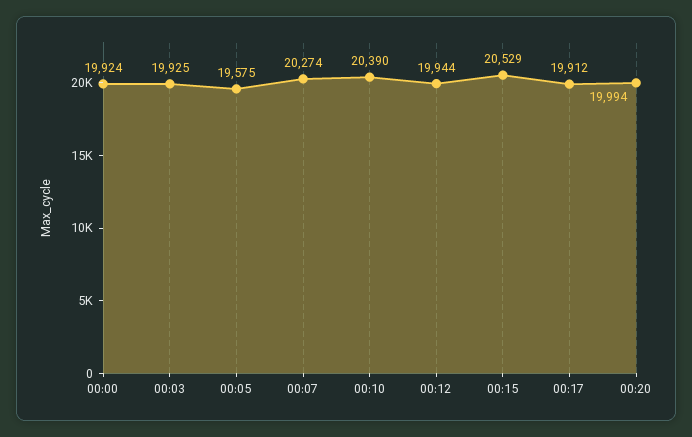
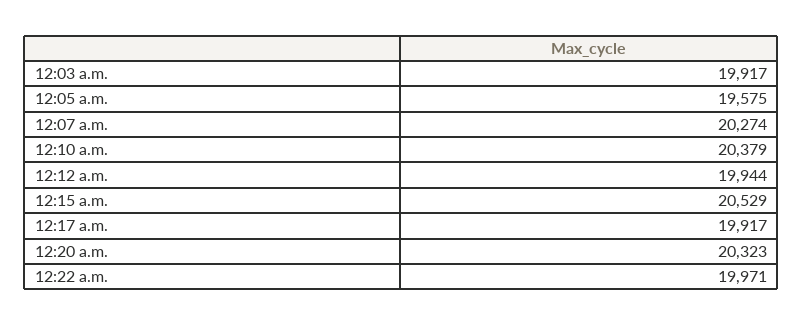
00:00: 19924 -> none
00:03: 19925 -> 19917
00:10: 20390 -> 20379
00:17: 19912 -> 19917
00:20: 19994 -> 20323
12:22 a.m.: none -> 19971

